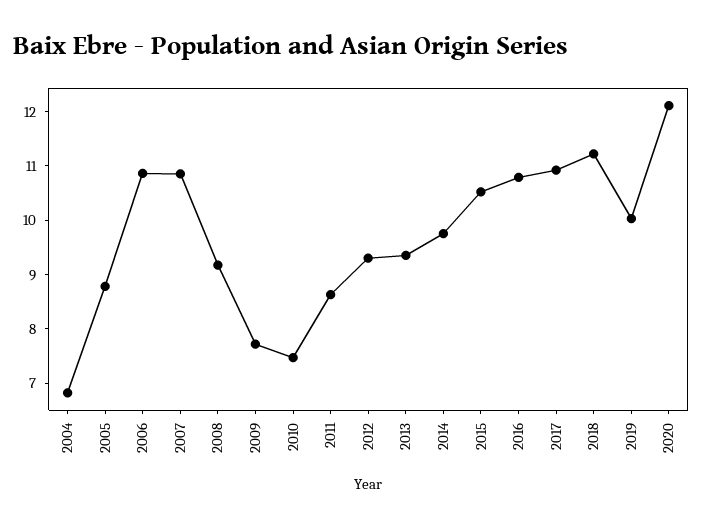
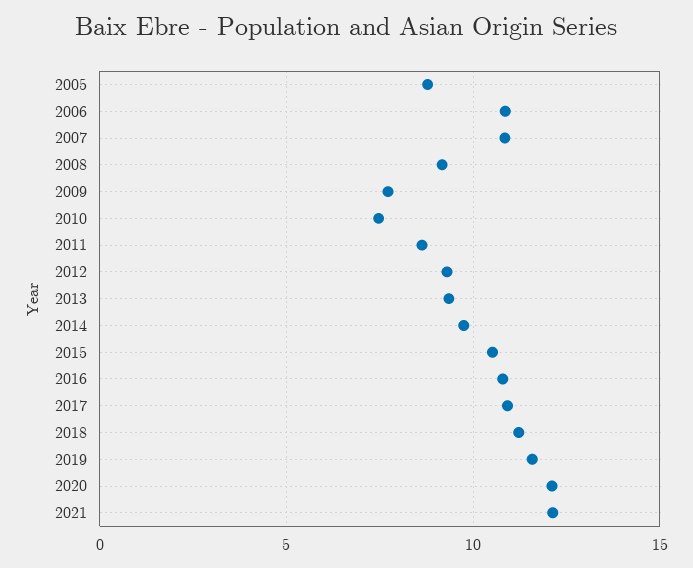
2004: 6.8 -> none
2019: 10 -> 11.5
2021: none -> 12

